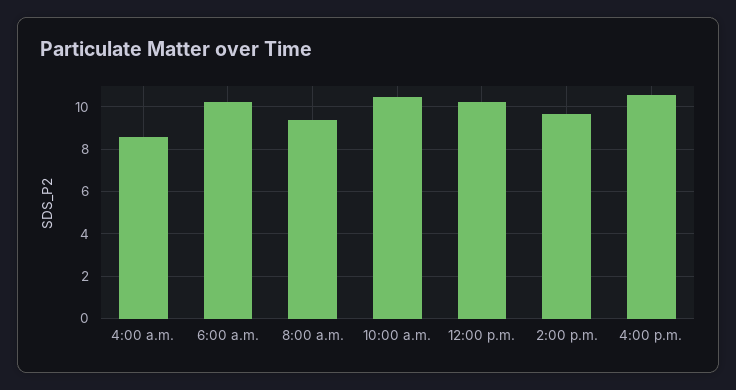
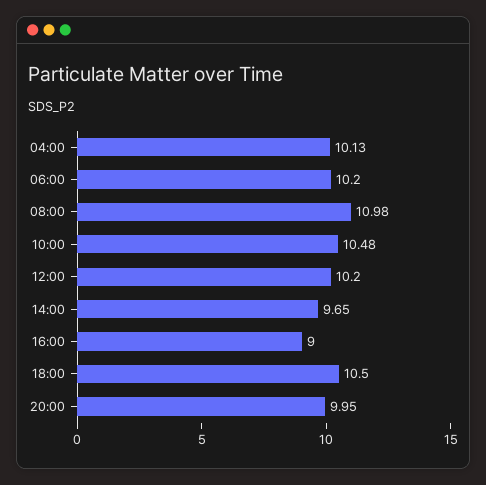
4:00 a.m.: 8.5 -> 10.13
8:00 a.m.: 9.5 -> 10.98
4:00 p.m.: 10.5 -> 9
18:00: none -> 10.5
20:00: none -> 9.95

